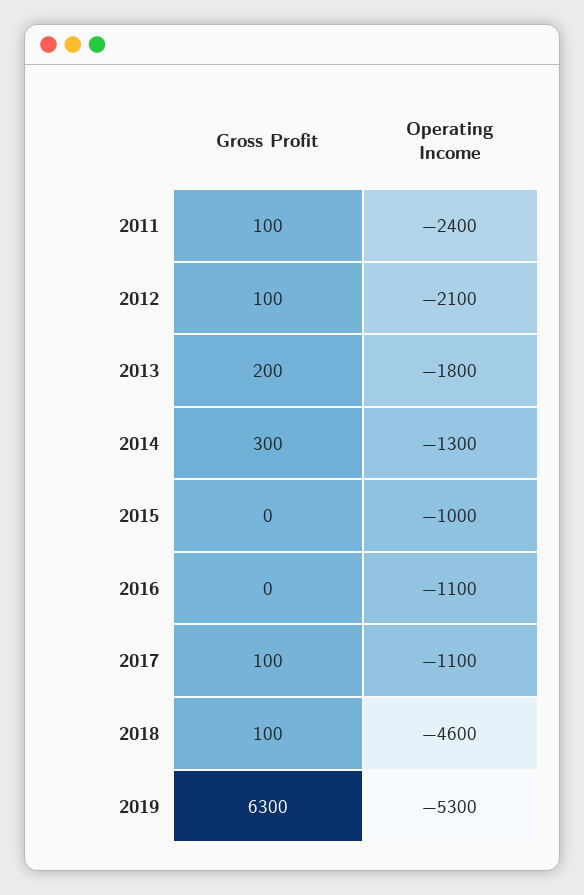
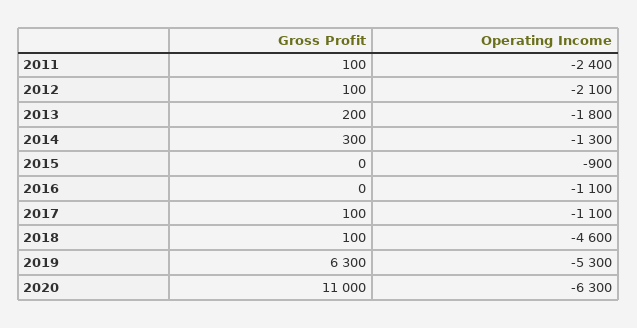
Operating Income, 2015: -1000 -> -900
Gross Profit, 2020: none -> 11000
Operating Income, 2020: none -> -6300

